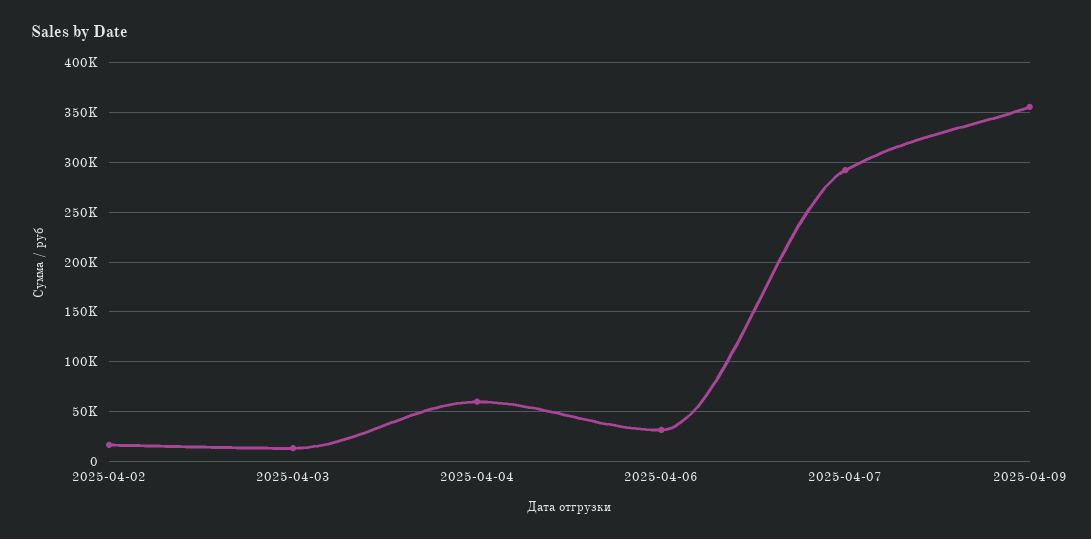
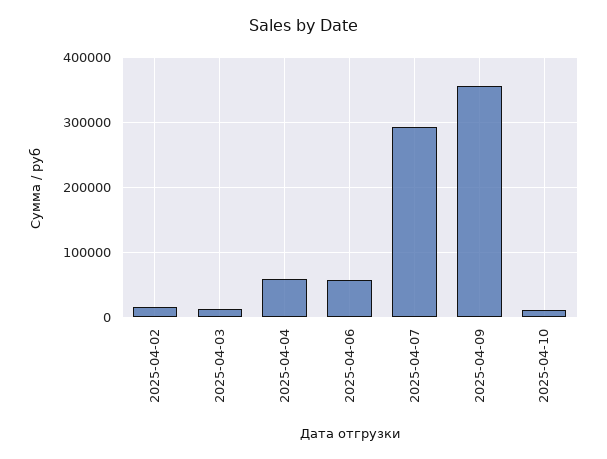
2025-04-06: 30000 -> 60000
2025-04-10: none -> 10000

